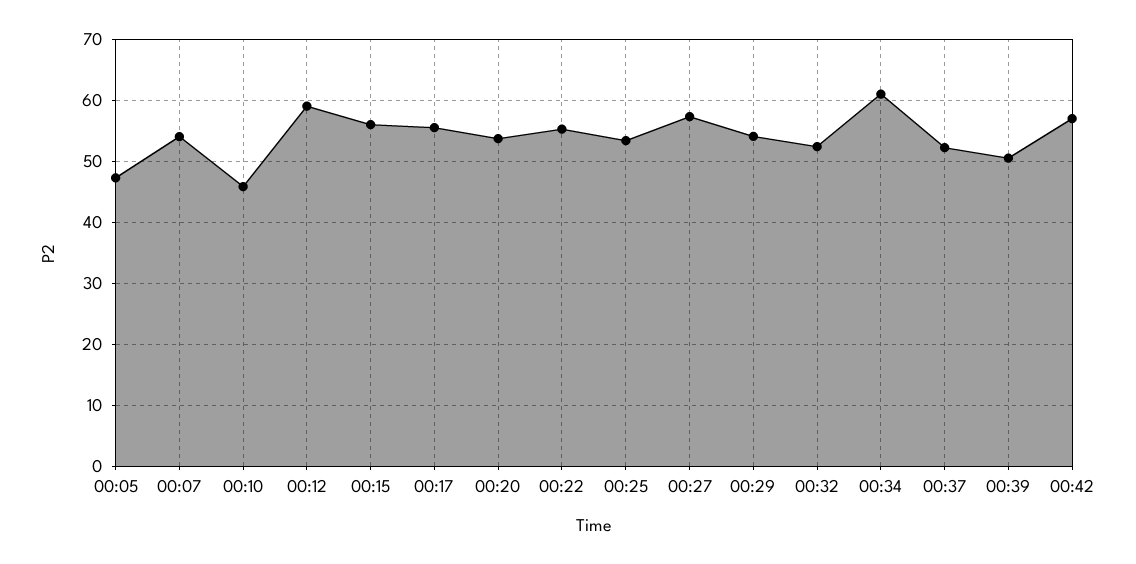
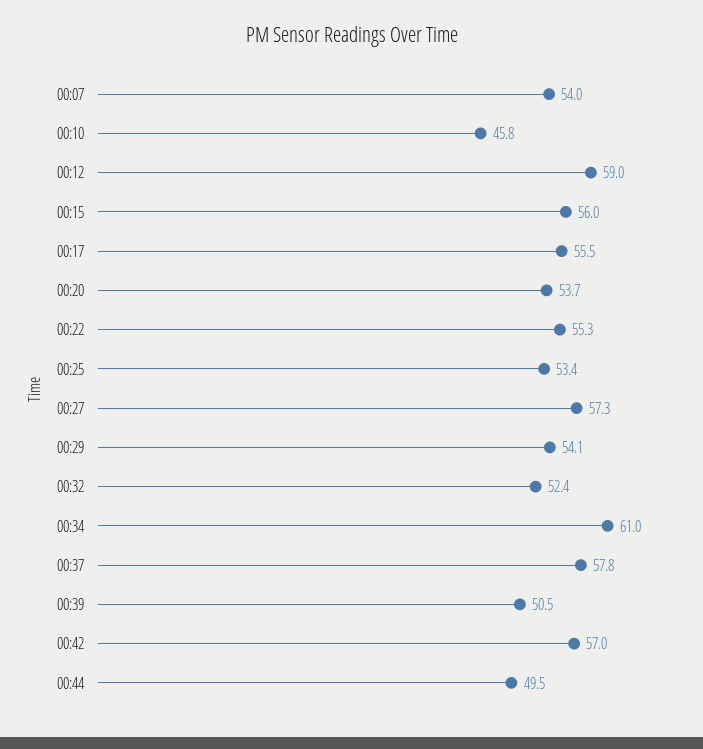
00:05: 47 -> none
00:37: 52 -> 57.8
00:44: none -> 49.5

